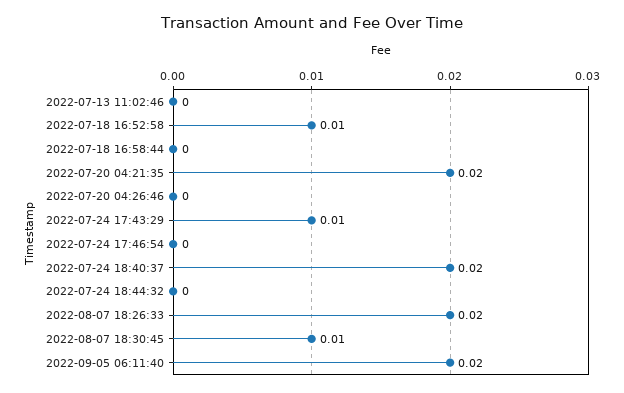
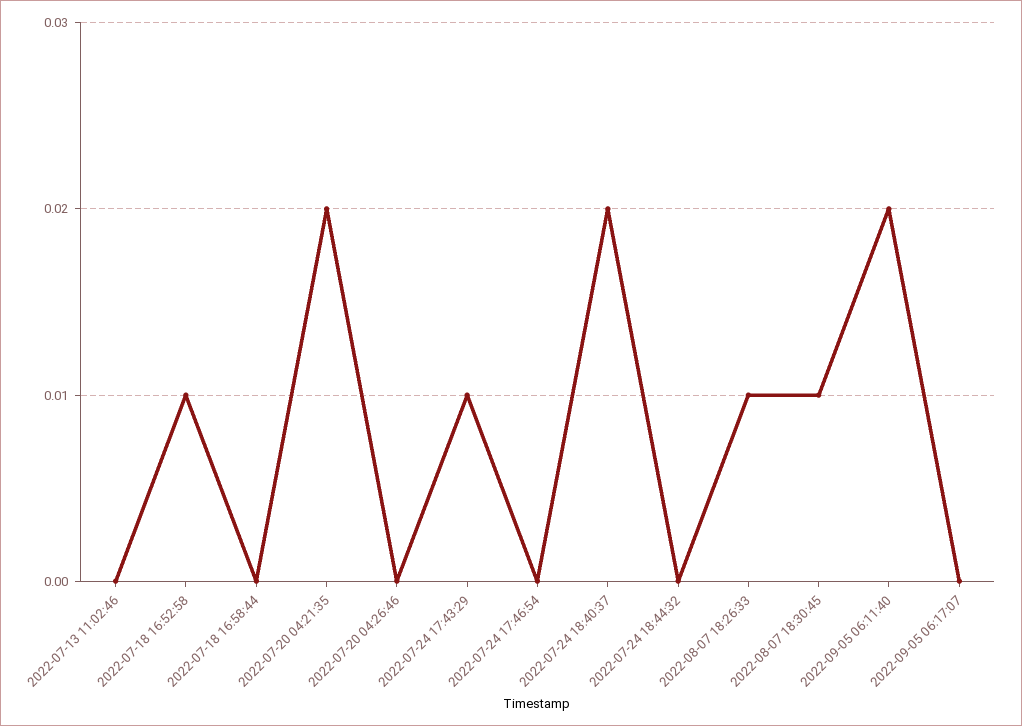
2022-08-07 18:26:33: 0.02 -> 0.01
2022-09-05 06:17:07: none -> 0

